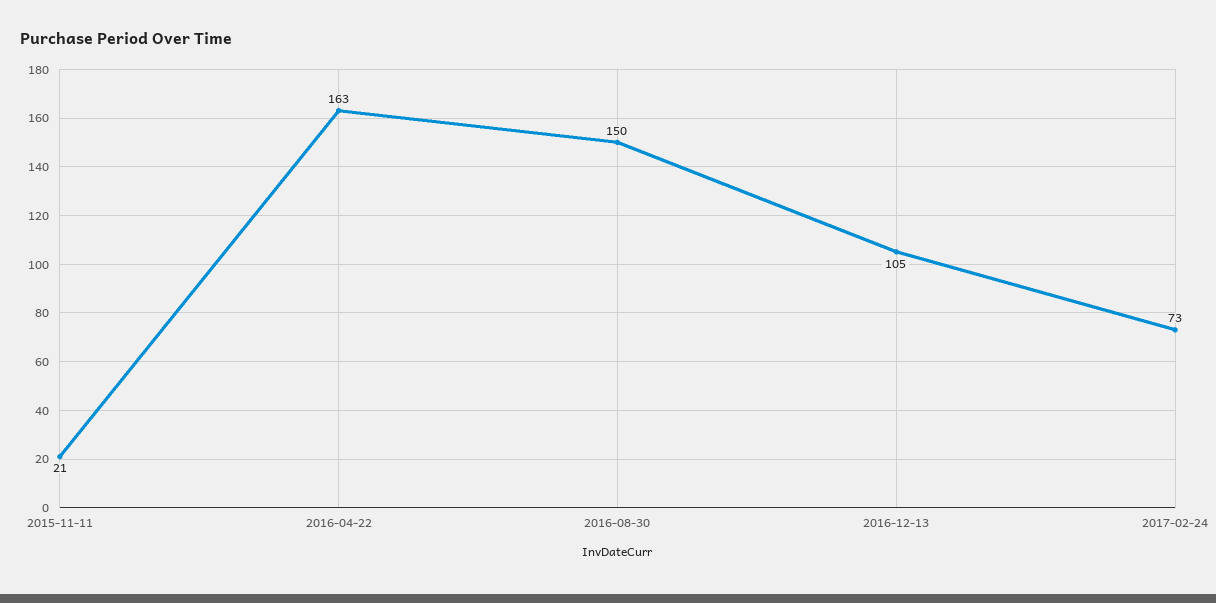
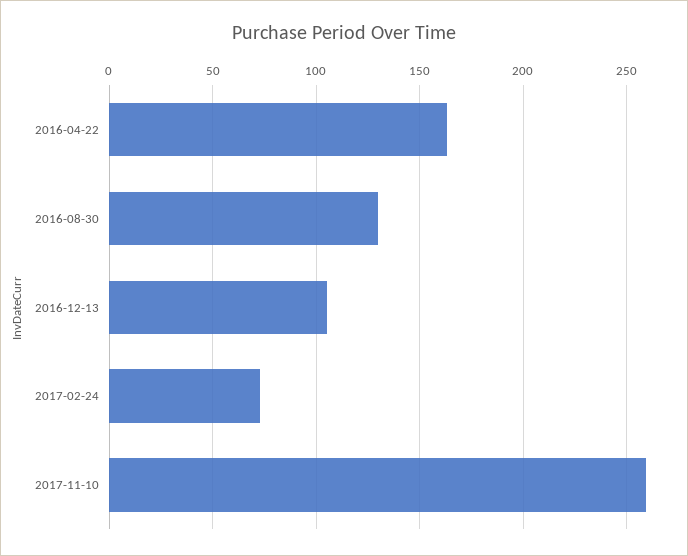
2015-11-11: 21 -> none
2016-08-30: 150 -> 130
2017-11-10: none -> 260

